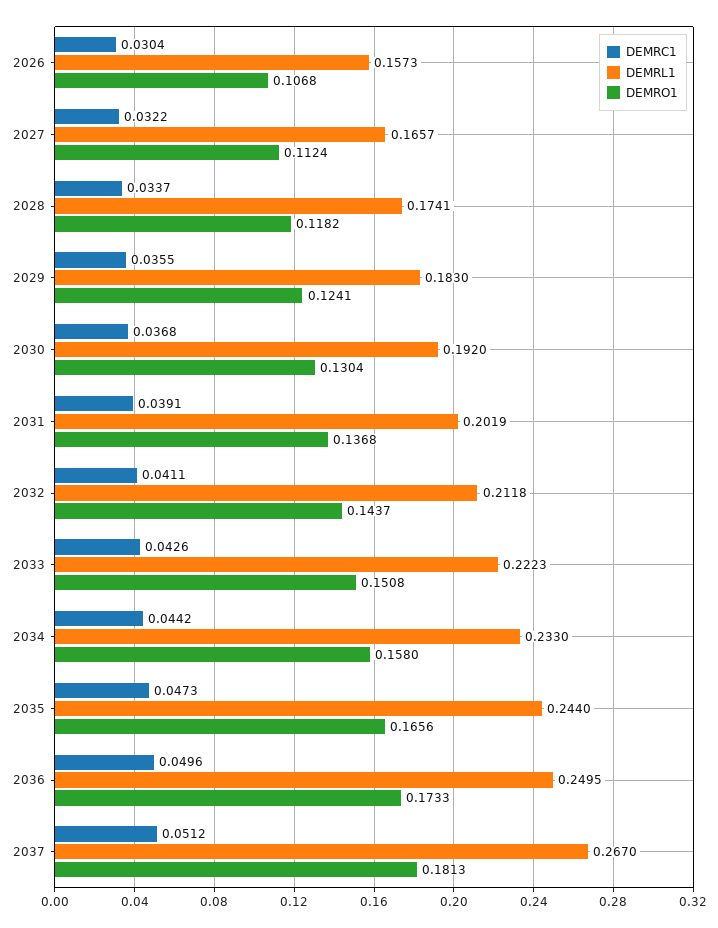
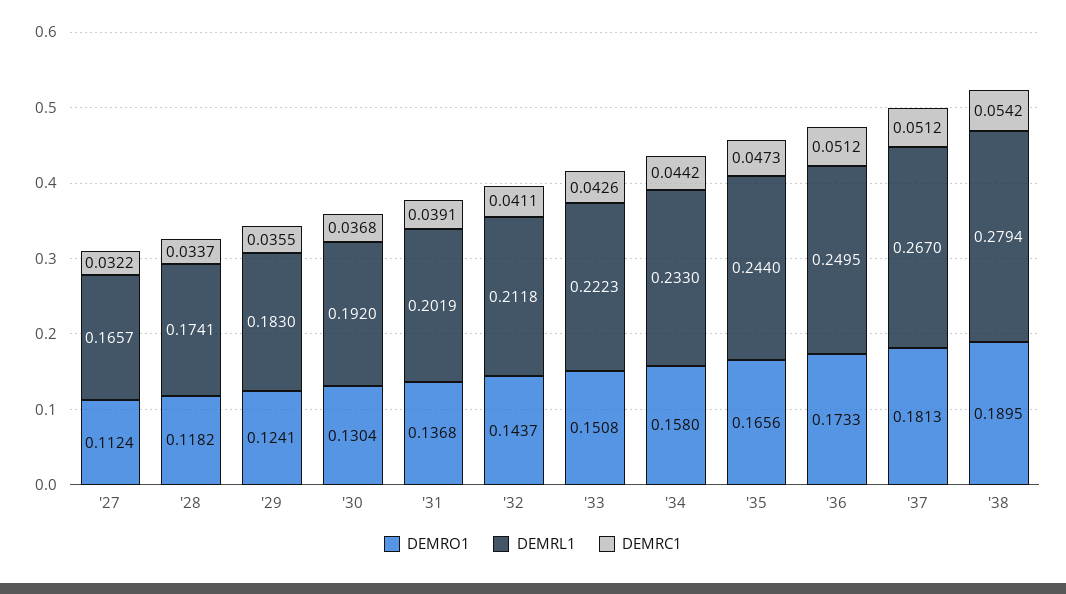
DEMRC1, 2026: 0.0304 -> none
DEMRL1, 2026: 0.1573 -> none
DEMRO1, 2026: 0.1068 -> none
DEMRC1, 2036: 0.0496 -> 0.0512
DEMRO1, '38: none -> 0.1895
DEMRL1, '38: none -> 0.2794
DEMRC1, '38: none -> 0.0542

